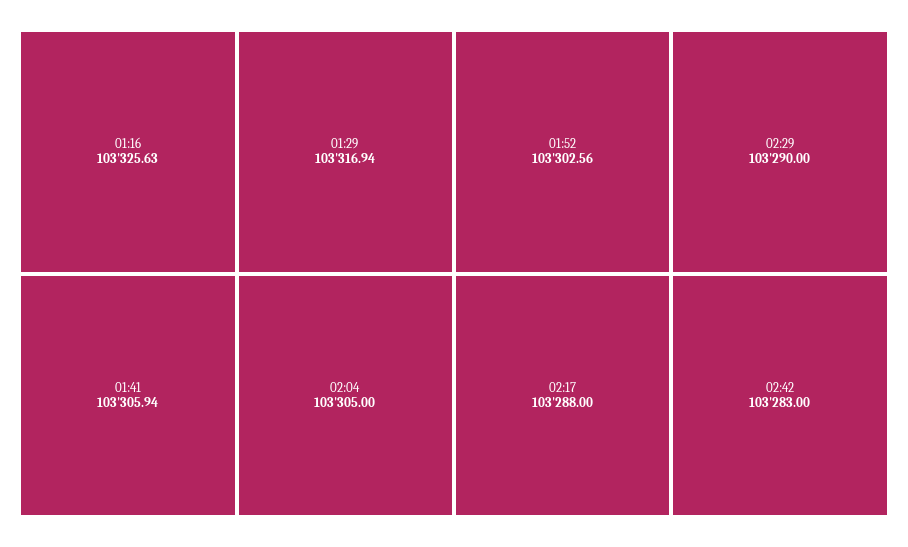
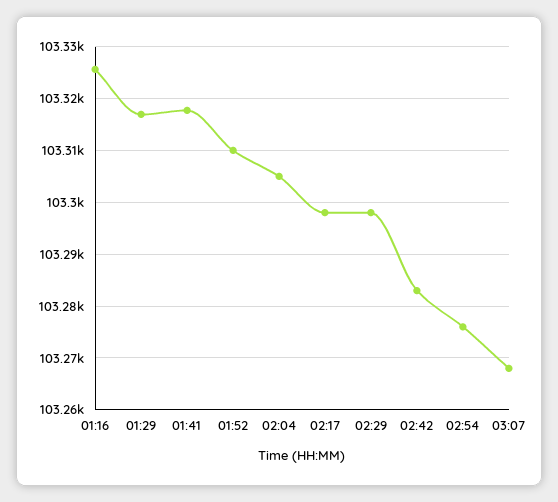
01:41: 103305.94 -> 103318
01:52: 103302.56 -> 103310
02:29: 103290 -> 103298
02:17: 103288 -> 103298
02:54: none -> 103276
03:07: none -> 103268

